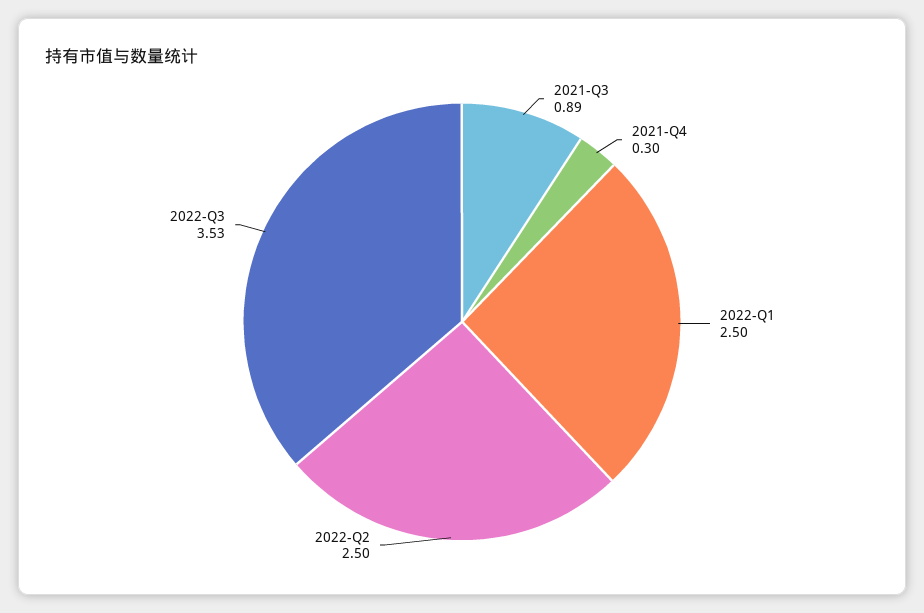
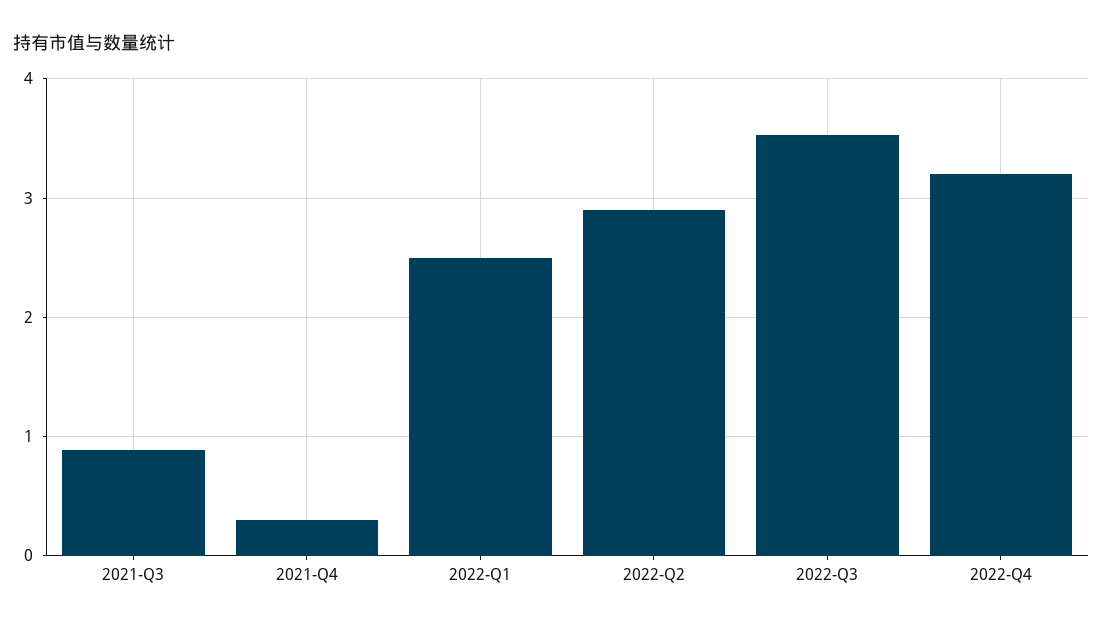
2022-Q2: 2.5 -> 2.9
2022-Q4: none -> 3.2

